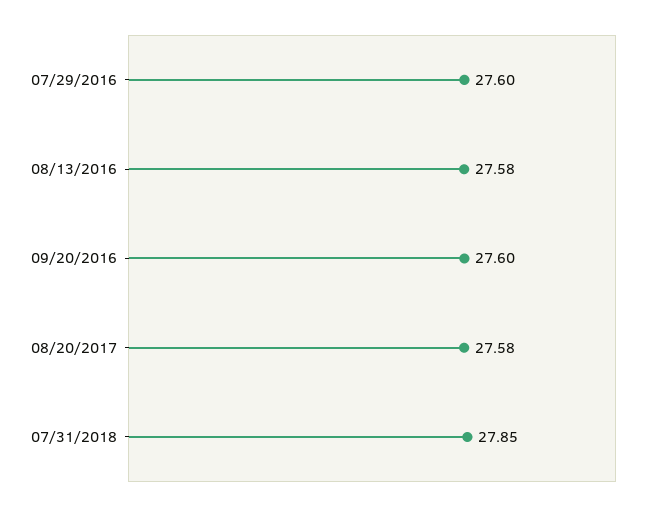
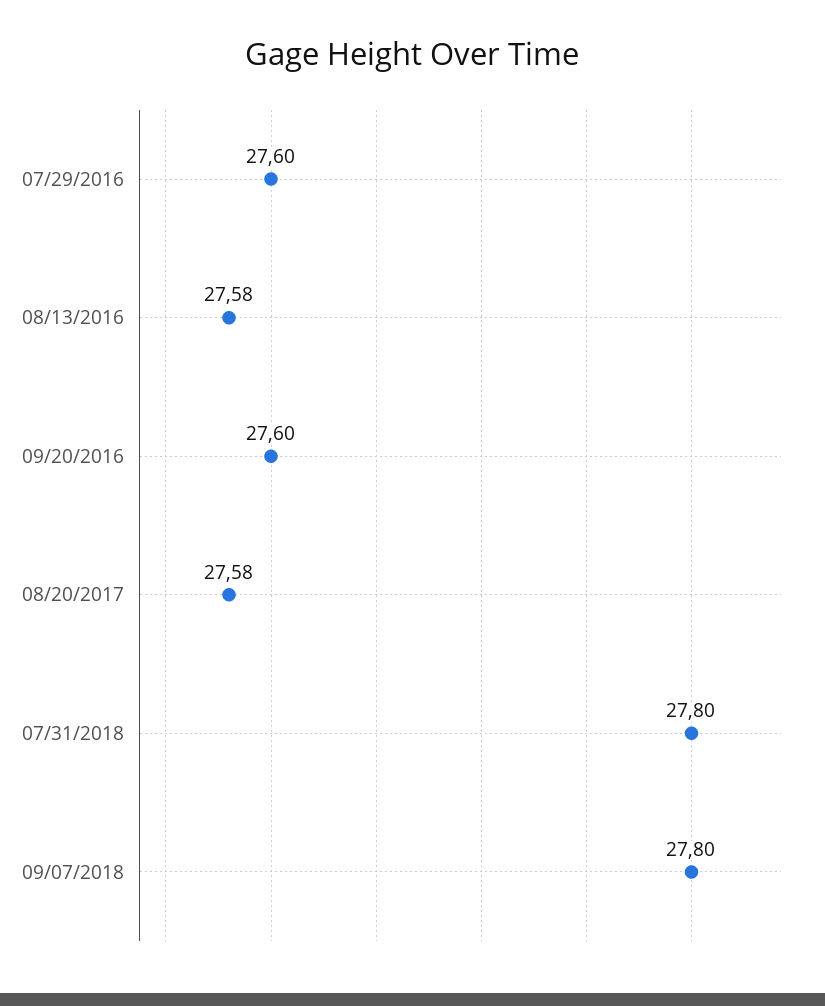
07/31/2018: 27.85 -> 27.8
09/07/2018: none -> 27.8

